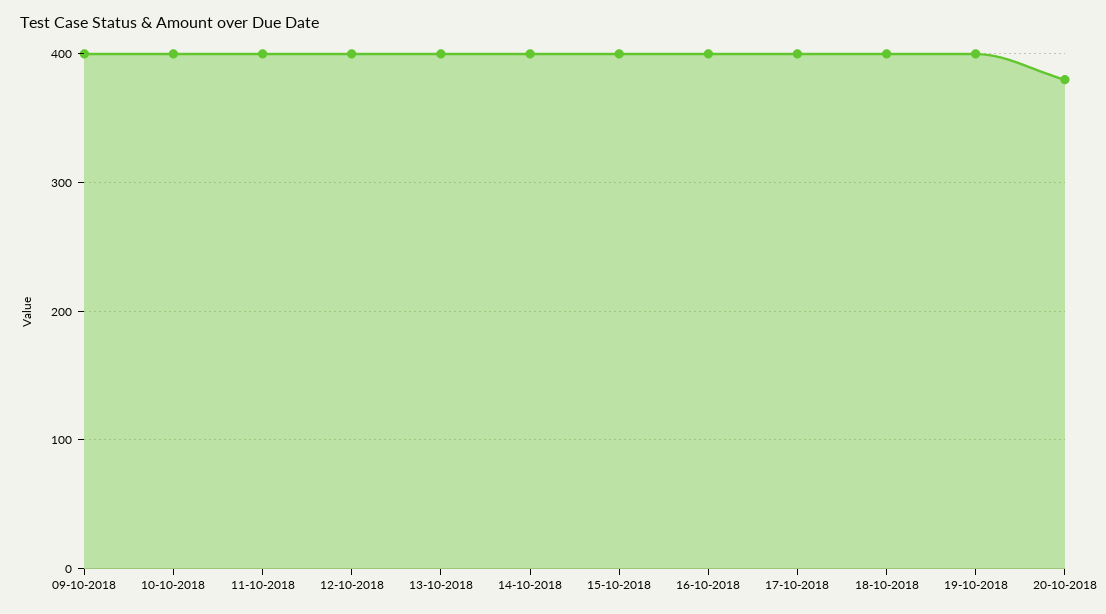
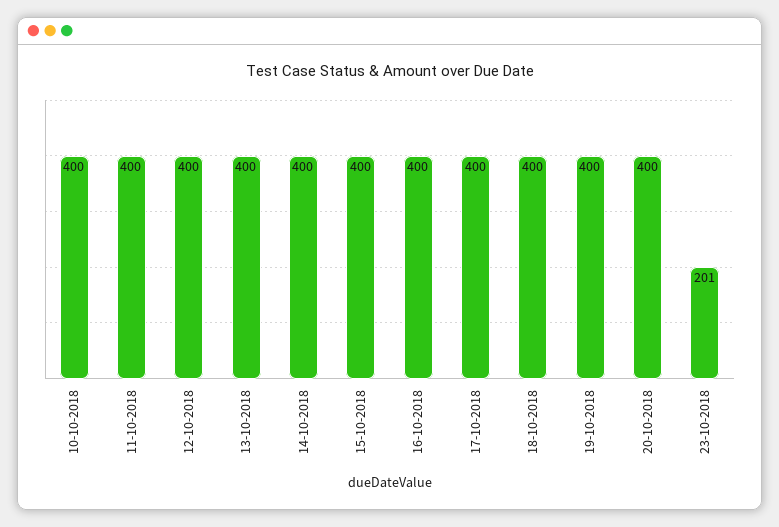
09-10-2018: 400 -> none
20-10-2018: 380 -> 400
23-10-2018: none -> 201

